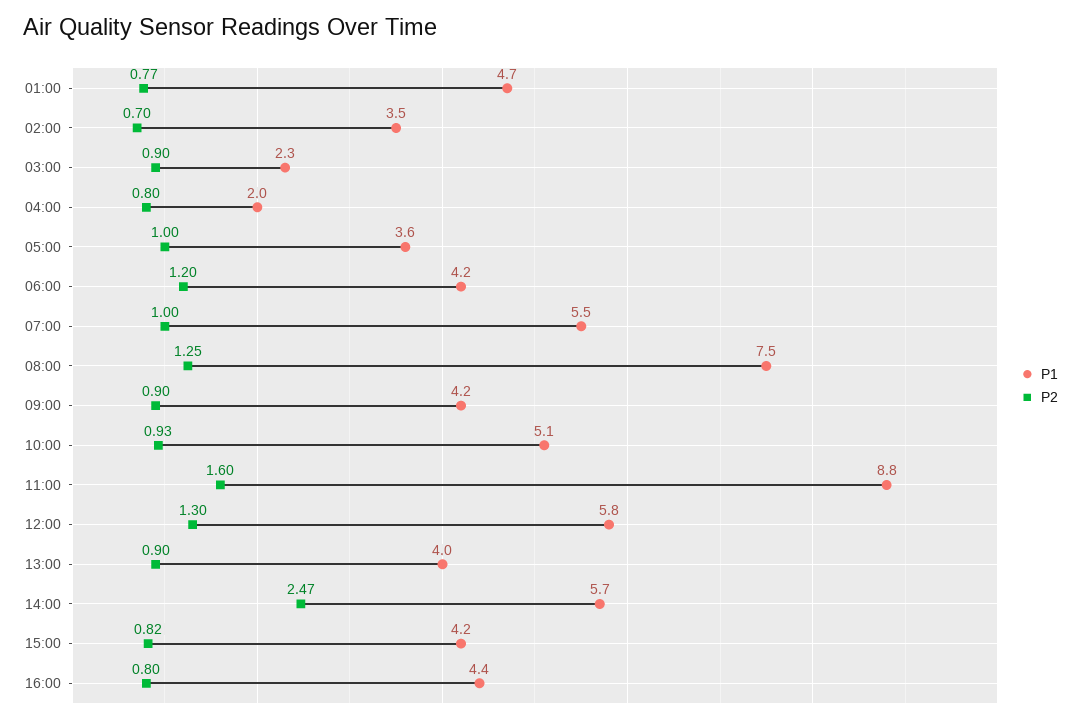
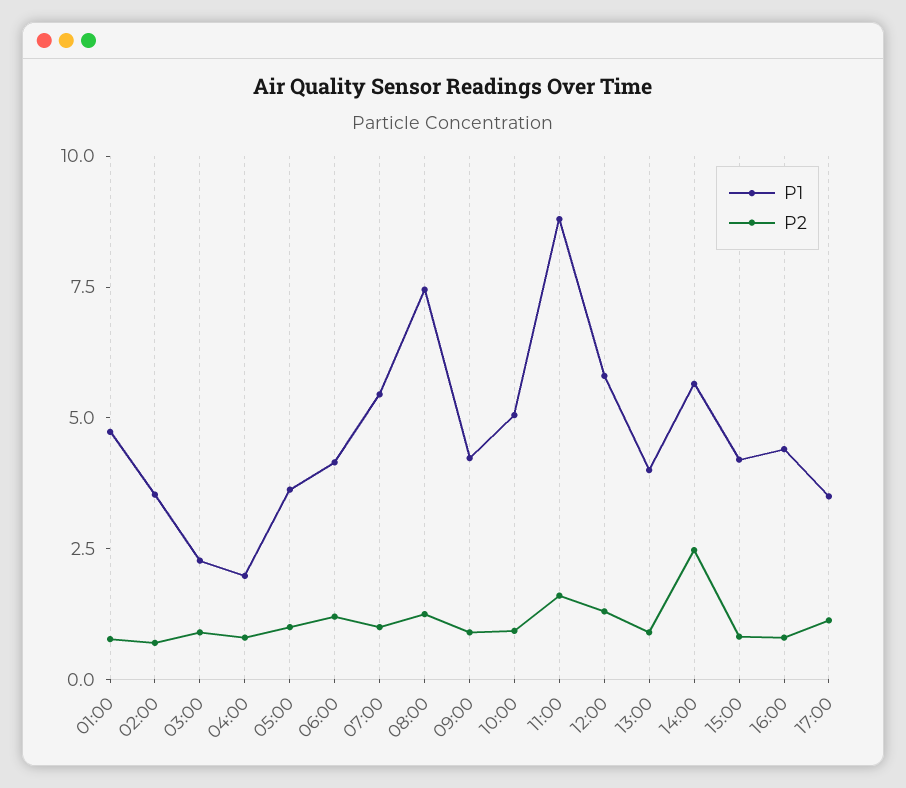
P1, 17:00: none -> 3.5
P2, 17:00: none -> 1

